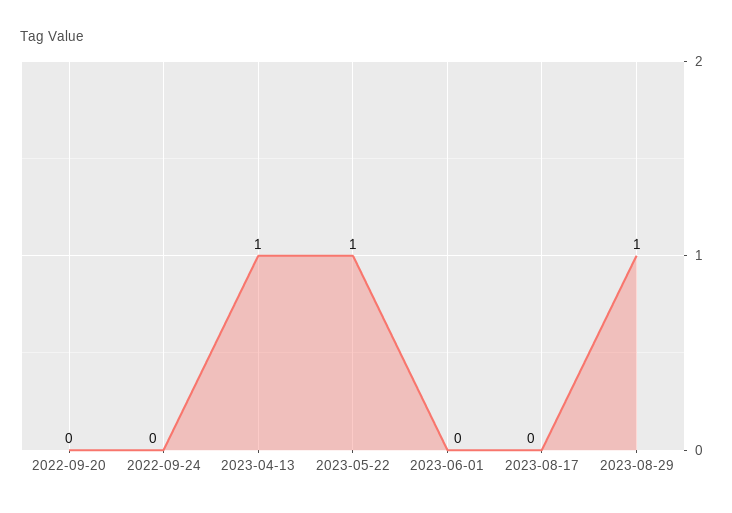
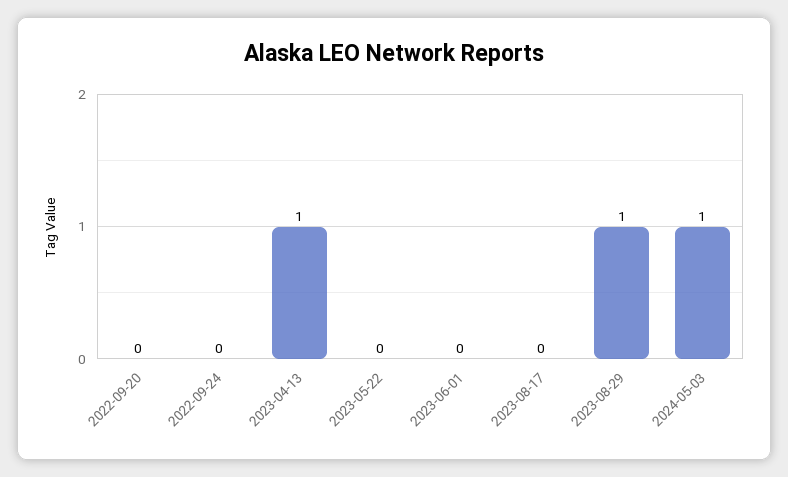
2023-05-22: 1 -> 0
2024-05-03: none -> 1

